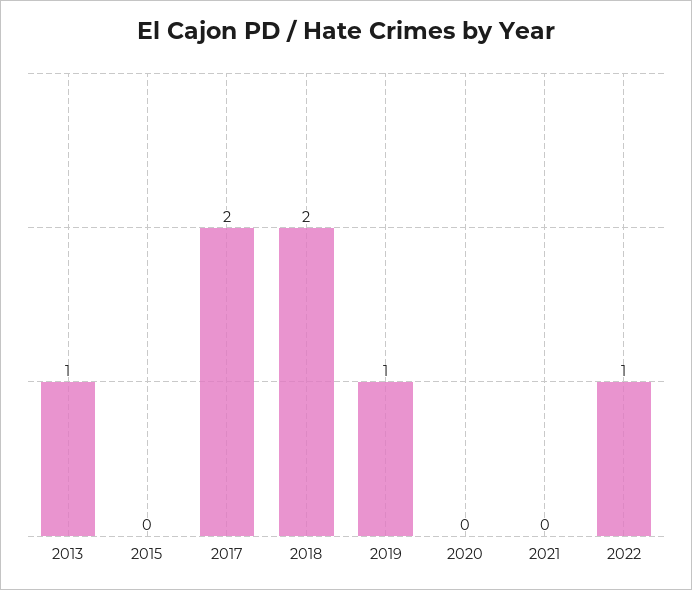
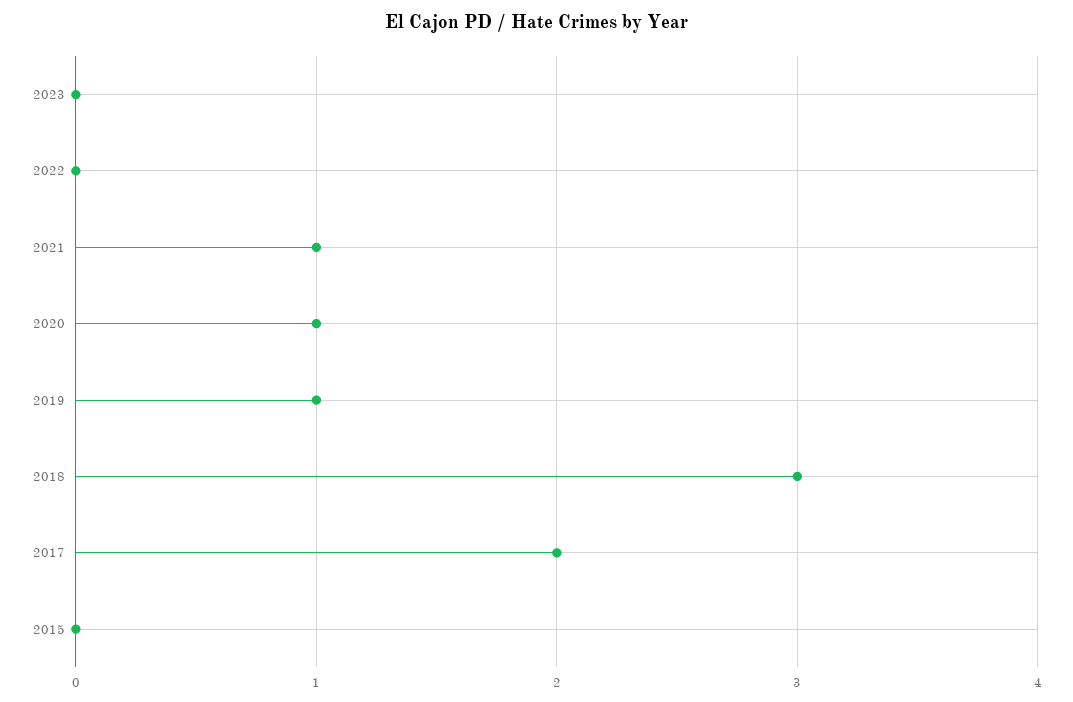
2013: 1 -> none
2018: 2 -> 3
2020: 0 -> 1
2021: 0 -> 1
2022: 1 -> 0
2023: none -> 0

